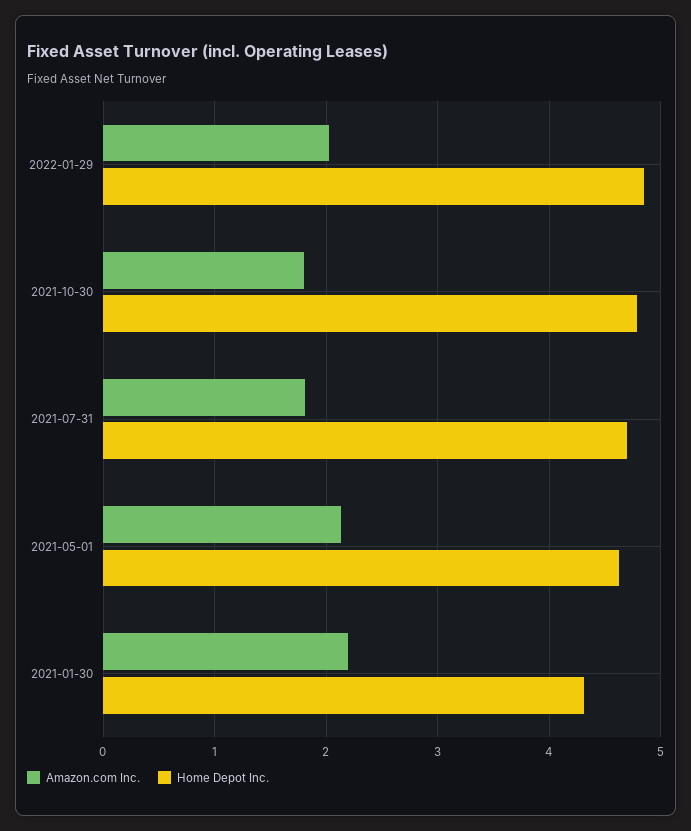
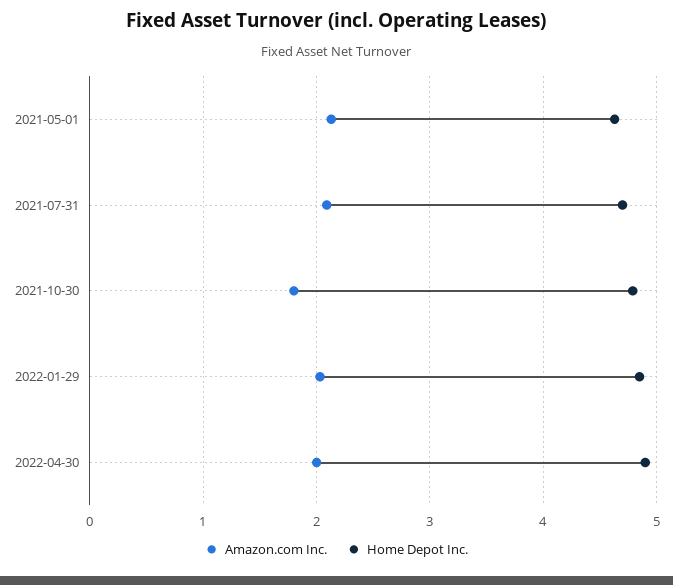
Amazon.com Inc., 2021-07-31: 1.8 -> 2.1
Amazon.com Inc., 2021-01-30: 2.2 -> none
Home Depot Inc., 2021-01-30: 4.3 -> none
Amazon.com Inc., 2022-04-30: none -> 2
Home Depot Inc., 2022-04-30: none -> 4.9

